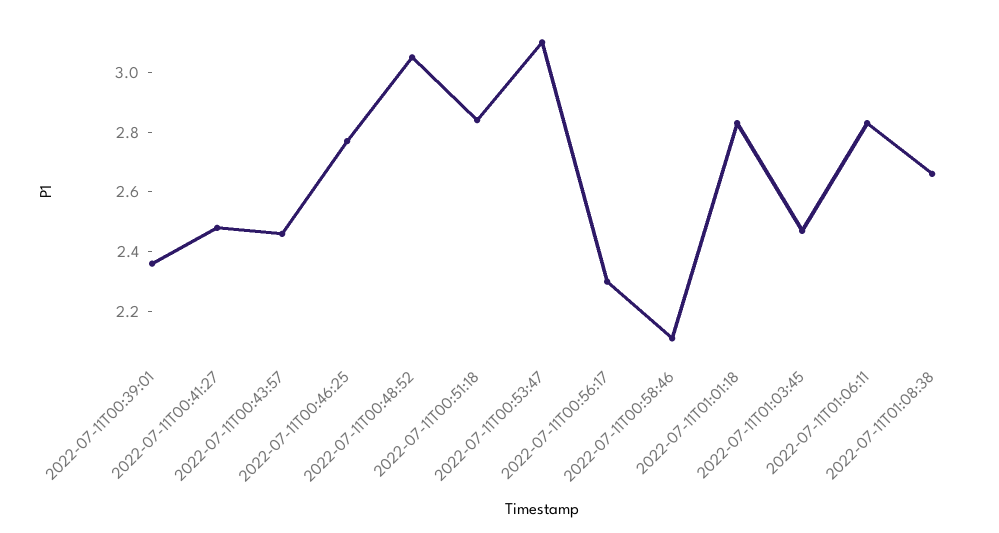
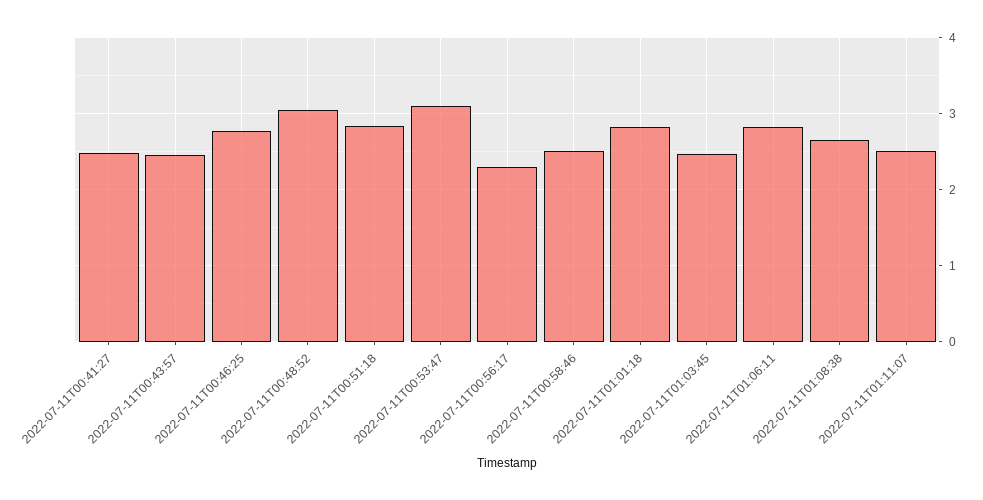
2022-07-11T00:39:01: 2.35 -> none
2022-07-11T00:58:46: 2.1 -> 2.5
2022-07-11T01:11:07: none -> 2.5

